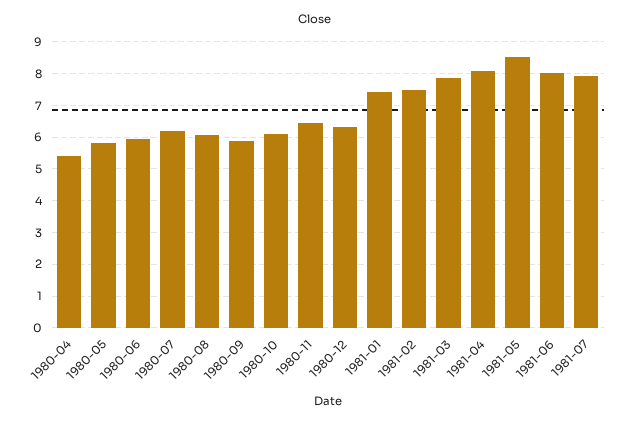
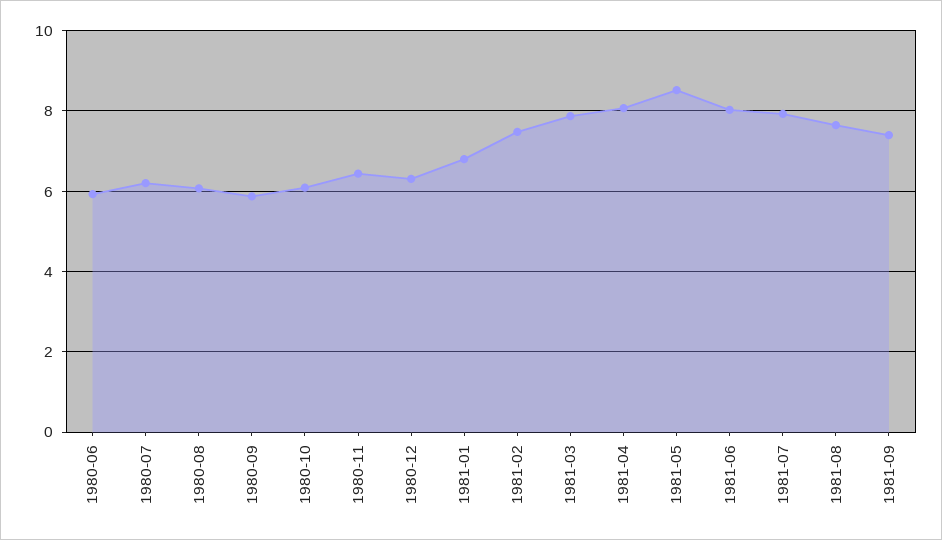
1980-04: 5.4 -> none
1980-05: 5.8 -> none
1981-01: 7.4 -> 6.8
1981-08: none -> 7.6
1981-09: none -> 7.4

